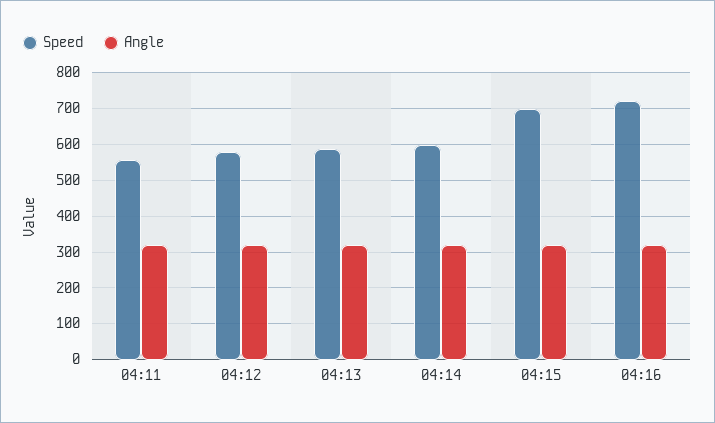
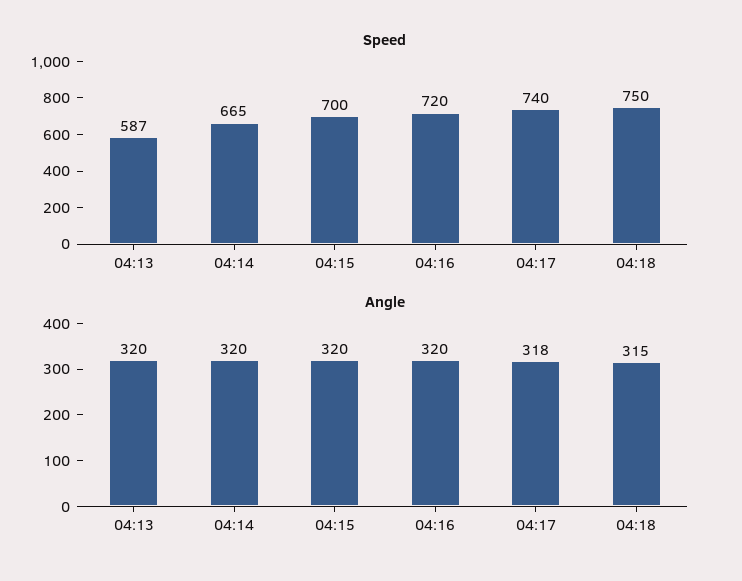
Speed, 04:11: 560 -> none
Angle, 04:11: 320 -> none
Speed, 04:12: 580 -> none
Angle, 04:12: 320 -> none
Speed, 04:14: 600 -> 665
Speed, 04:17: none -> 740
Speed, 04:18: none -> 750
Angle, 04:17: none -> 318
Angle, 04:18: none -> 315

